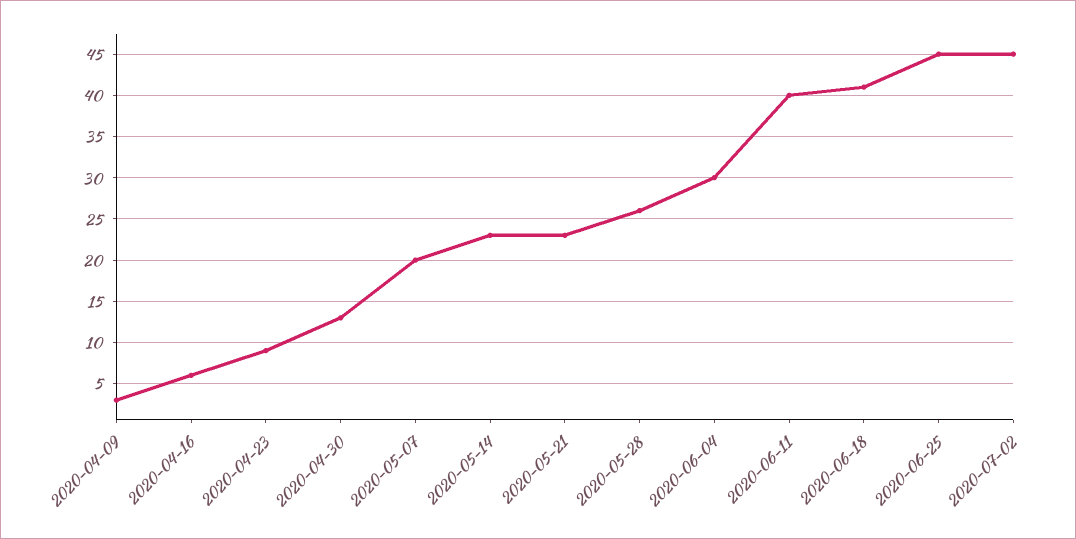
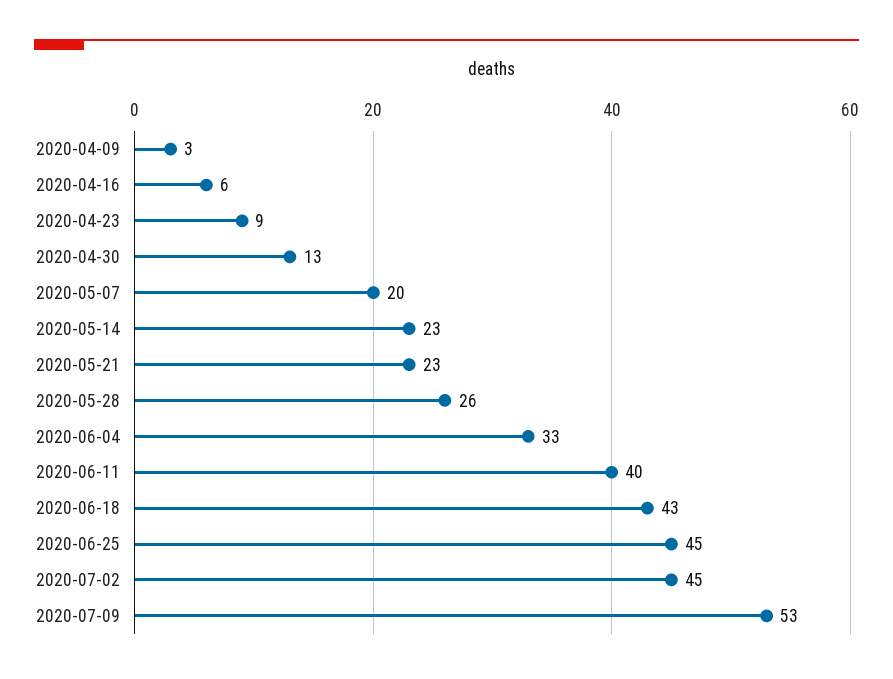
2020-06-04: 30 -> 33
2020-06-18: 41 -> 43
2020-07-09: none -> 53

